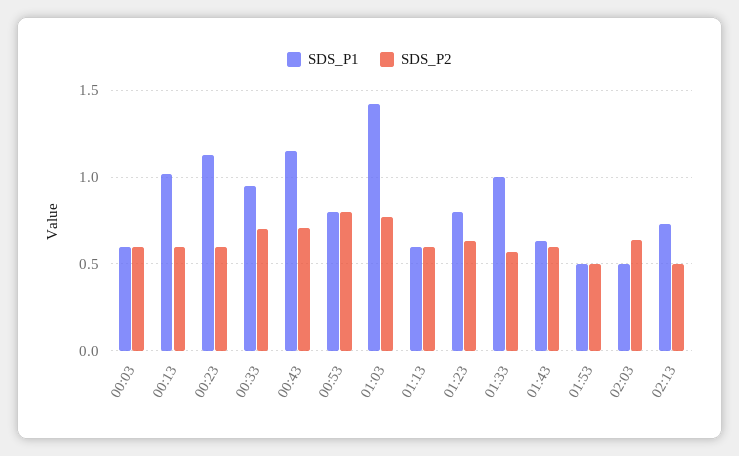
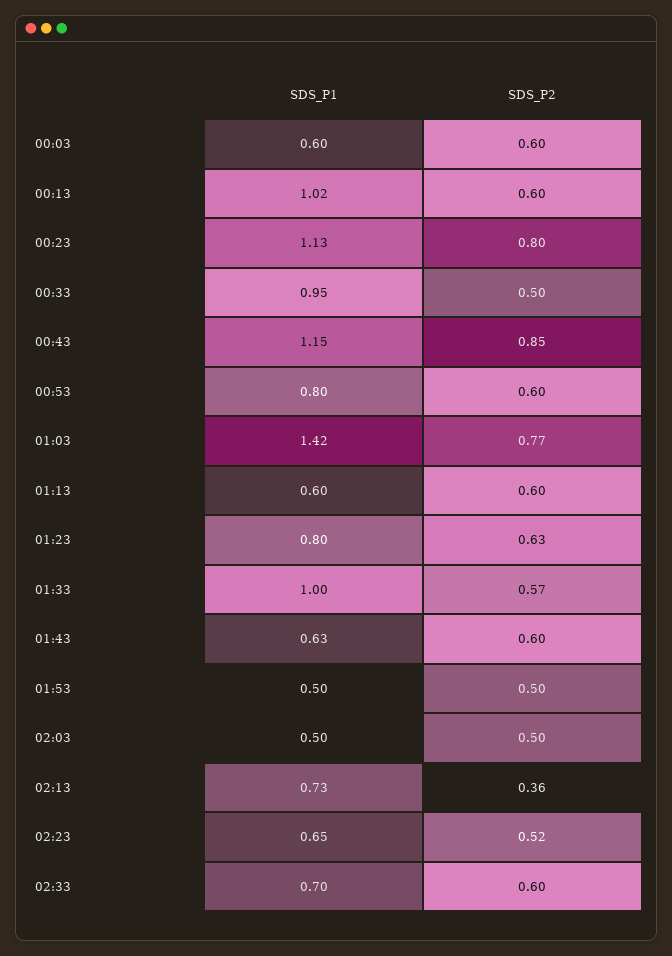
SDS_P2, 00:23: 0.6 -> 0.8
SDS_P2, 00:33: 0.7 -> 0.5
SDS_P2, 00:43: 0.7 -> 0.85
SDS_P2, 00:53: 0.8 -> 0.6
SDS_P2, 02:03: 0.65 -> 0.5
SDS_P2, 02:13: 0.5 -> 0.36
SDS_P1, 02:23: none -> 0.65
SDS_P2, 02:23: none -> 0.52
SDS_P1, 02:33: none -> 0.7
SDS_P2, 02:33: none -> 0.6

